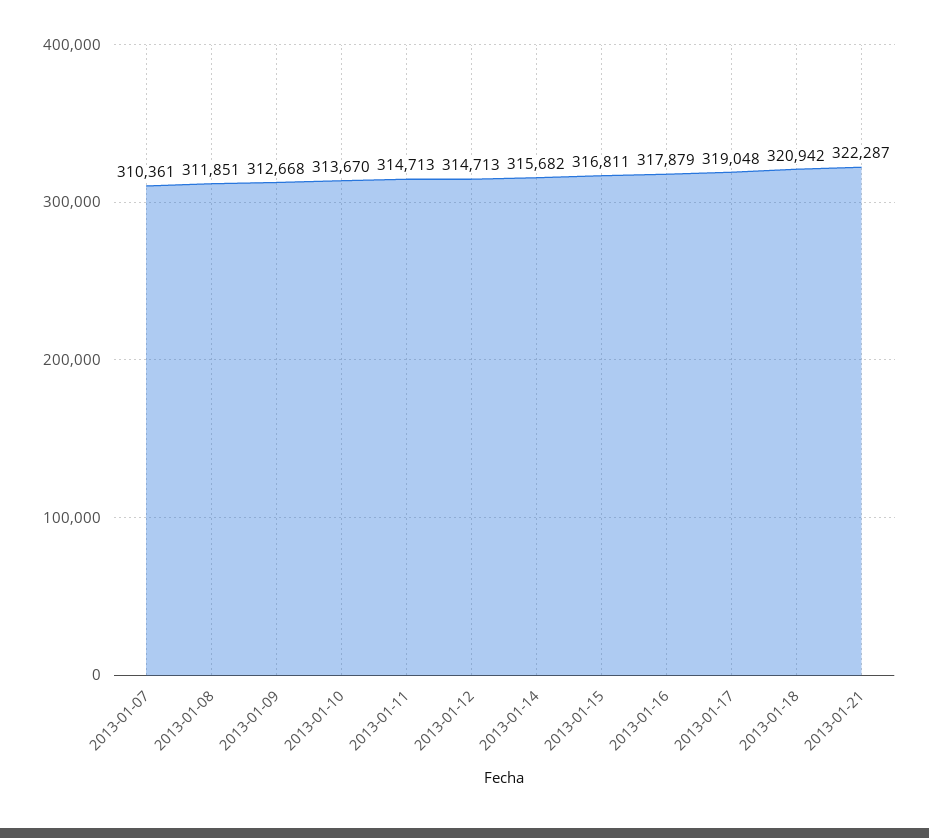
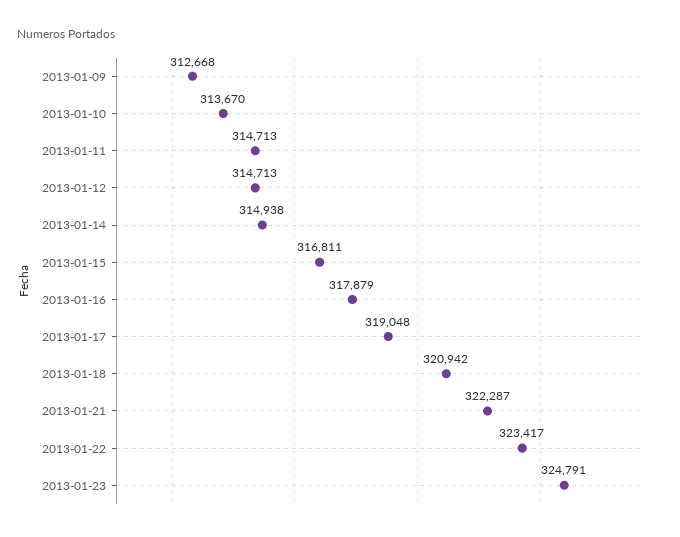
2013-01-07: 310361 -> none
2013-01-08: 311851 -> none
2013-01-14: 315682 -> 314938
2013-01-22: none -> 323417
2013-01-23: none -> 324791

